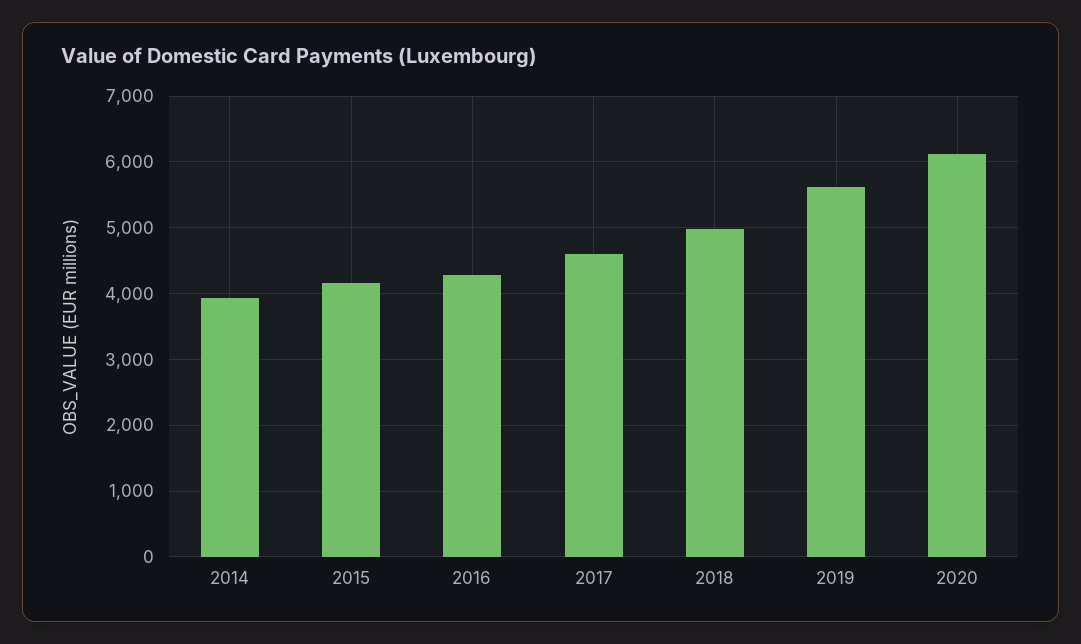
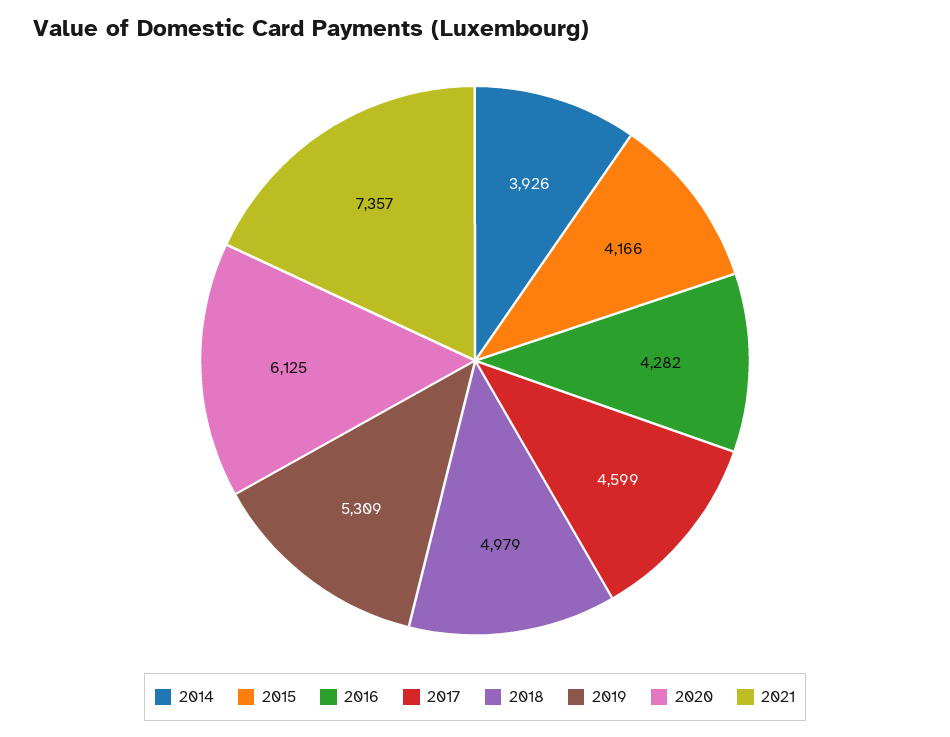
2019: 5600 -> 5309
2021: none -> 7357

